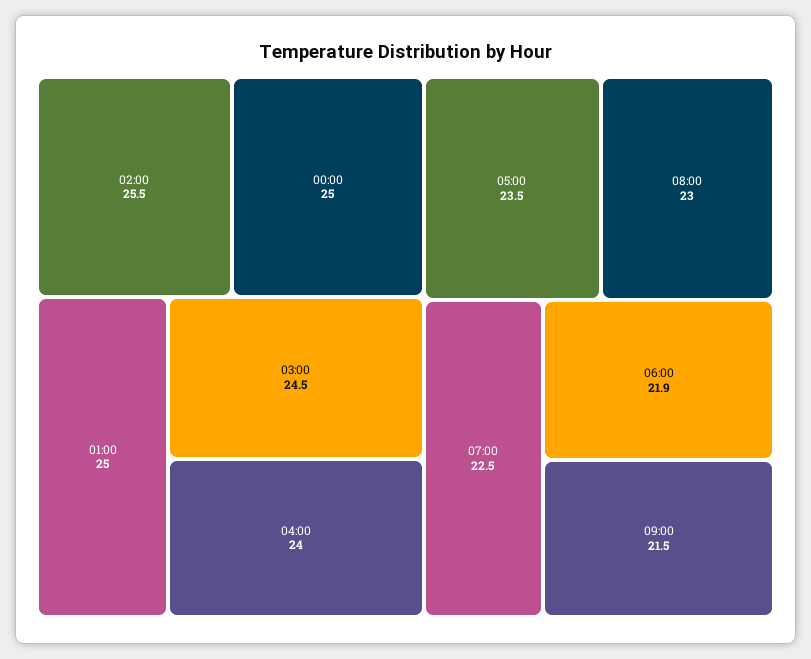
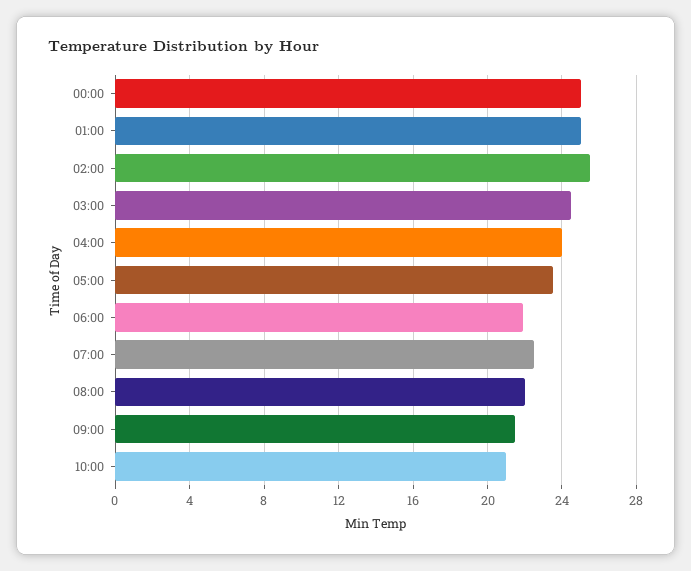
08:00: 23 -> 22
10:00: none -> 21

